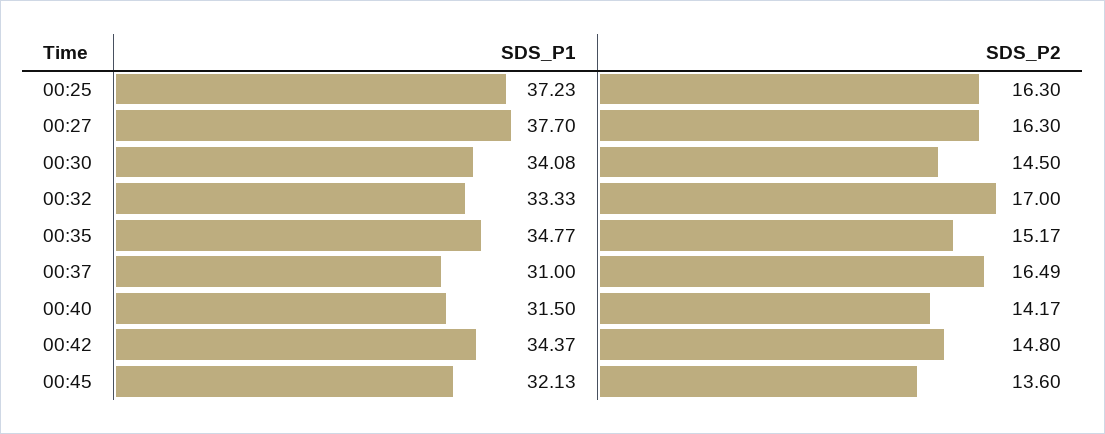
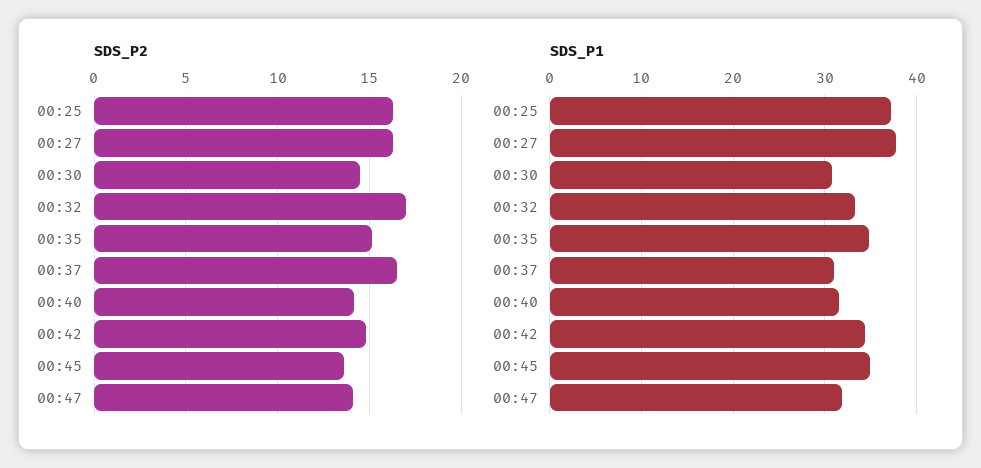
SDS_P1, 00:30: 34.08 -> 31
SDS_P1, 00:45: 32.13 -> 35
SDS_P2, 00:47: none -> 14
SDS_P1, 00:47: none -> 32

